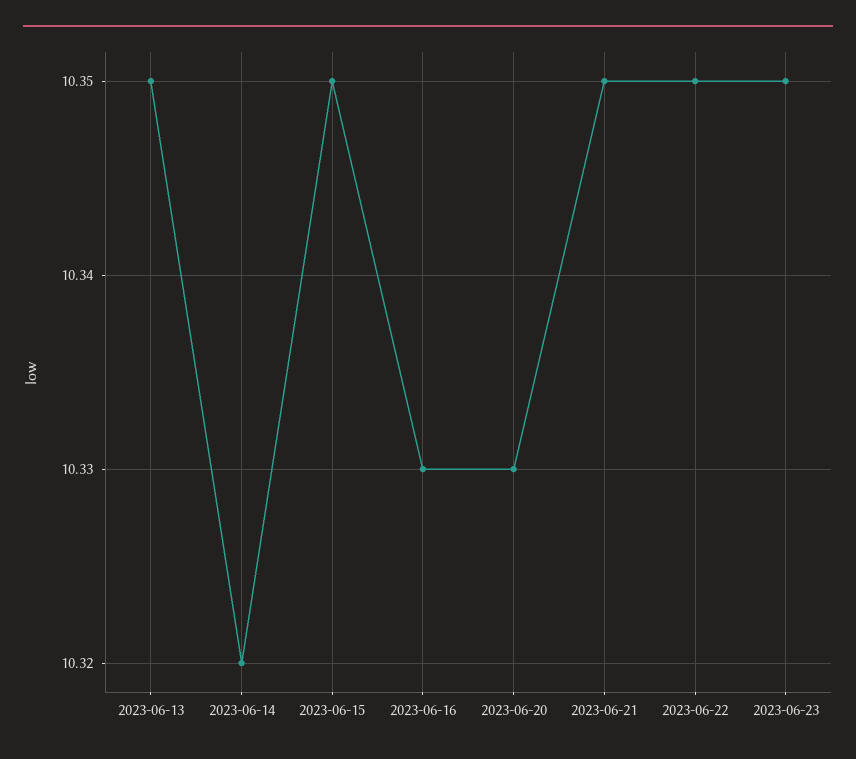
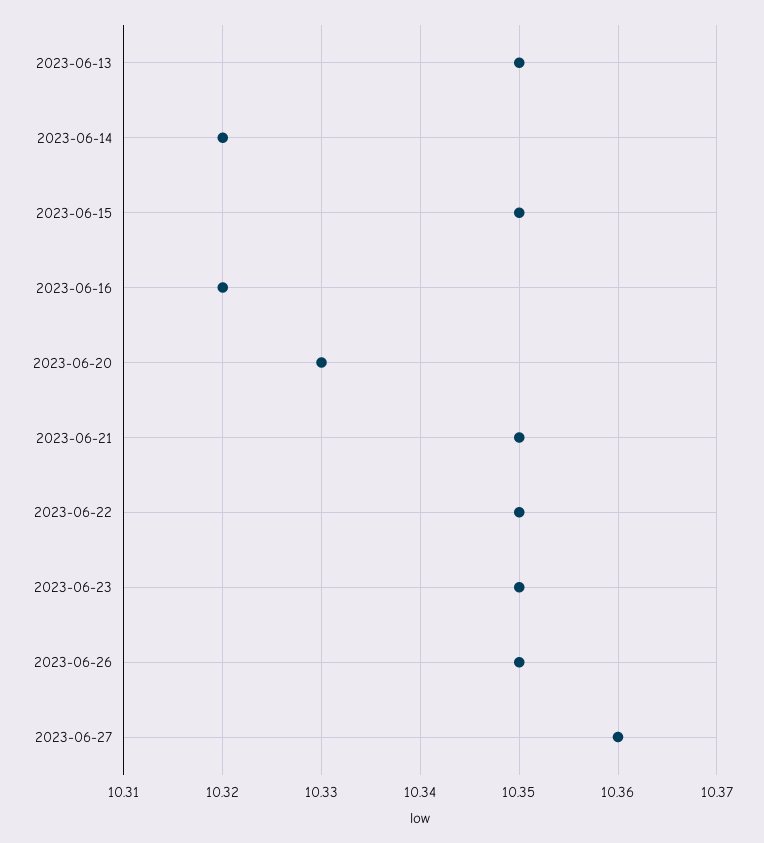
2023-06-16: 10.33 -> 10.32
2023-06-26: none -> 10.35
2023-06-27: none -> 10.36

